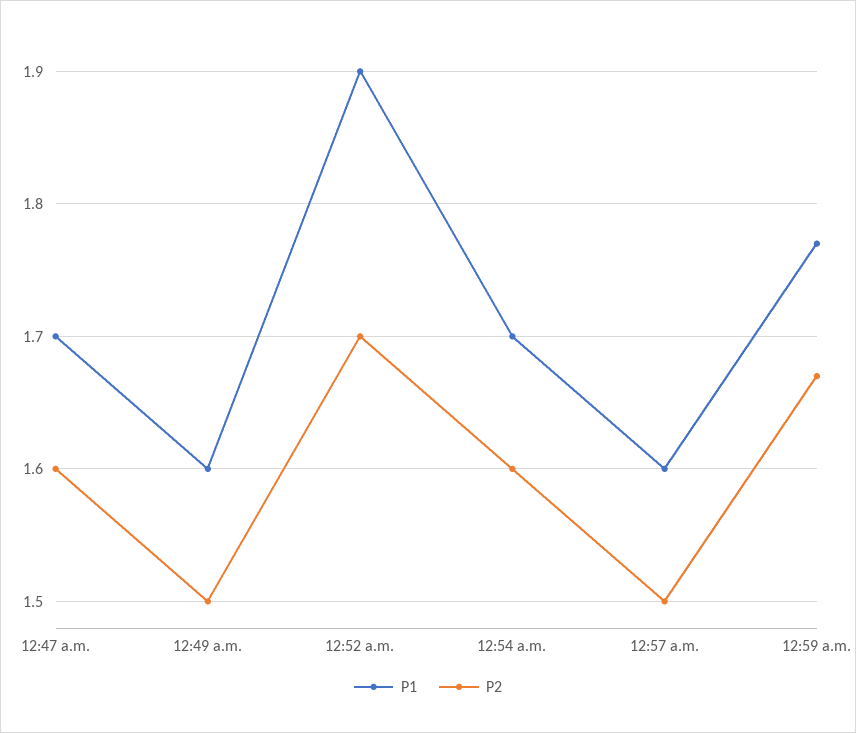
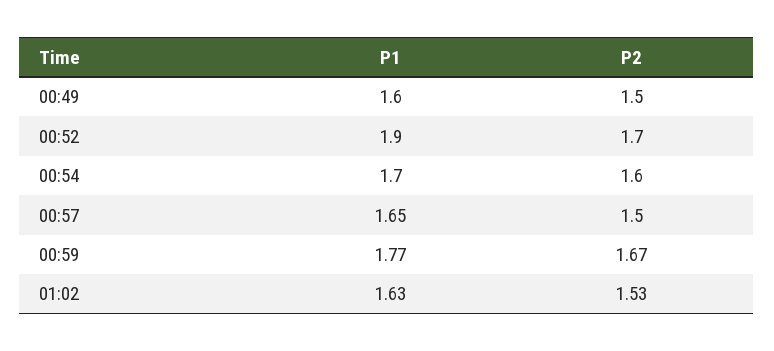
P1, 12:47 a.m.: 1.7 -> none
P2, 12:47 a.m.: 1.6 -> none
P1, 12:57 a.m.: 1.6 -> 1.65
P1, 01:02: none -> 1.63
P2, 01:02: none -> 1.53

